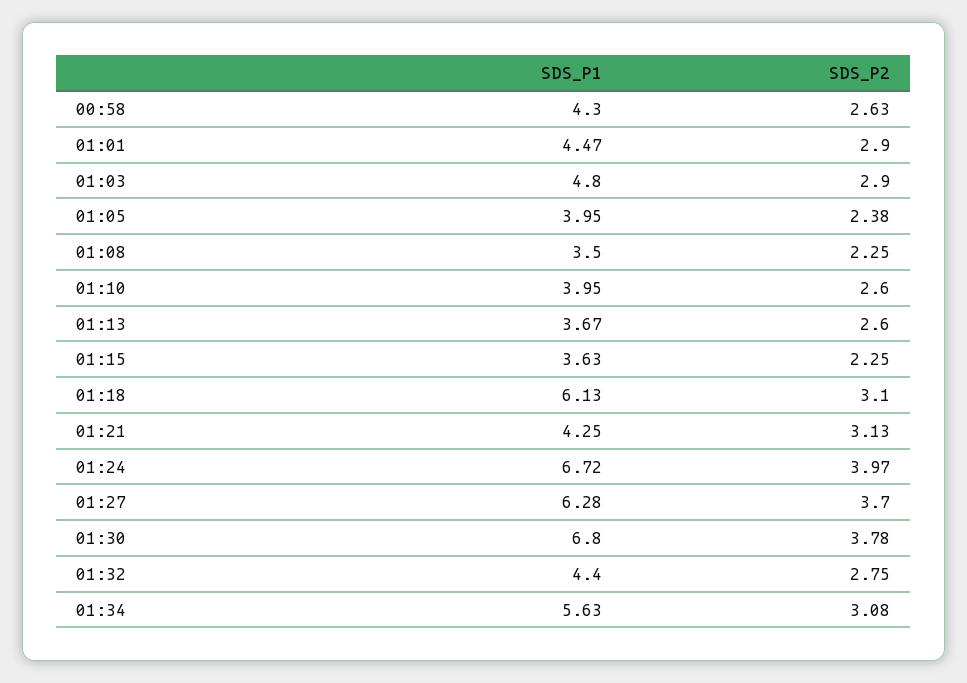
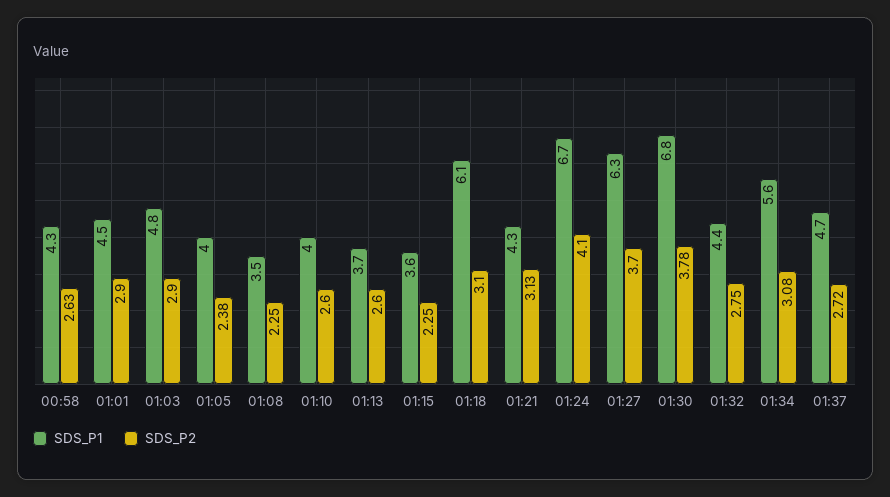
SDS_P2, 01:24: 3.97 -> 4.1
SDS_P1, 01:37: none -> 4.7
SDS_P2, 01:37: none -> 2.72

